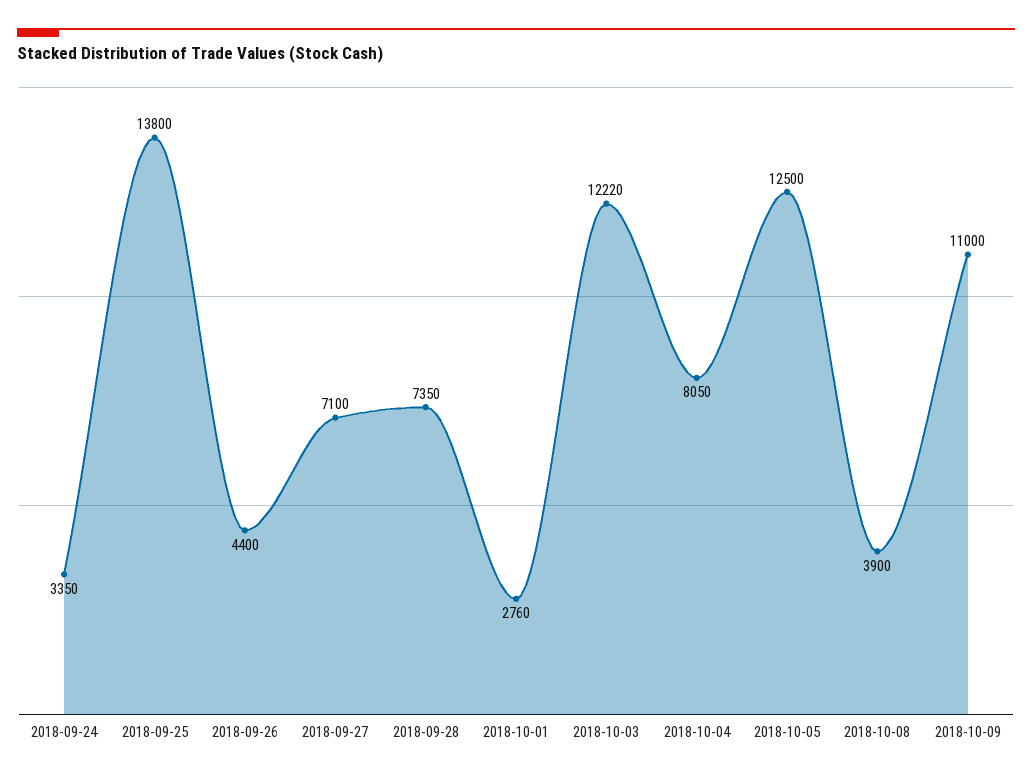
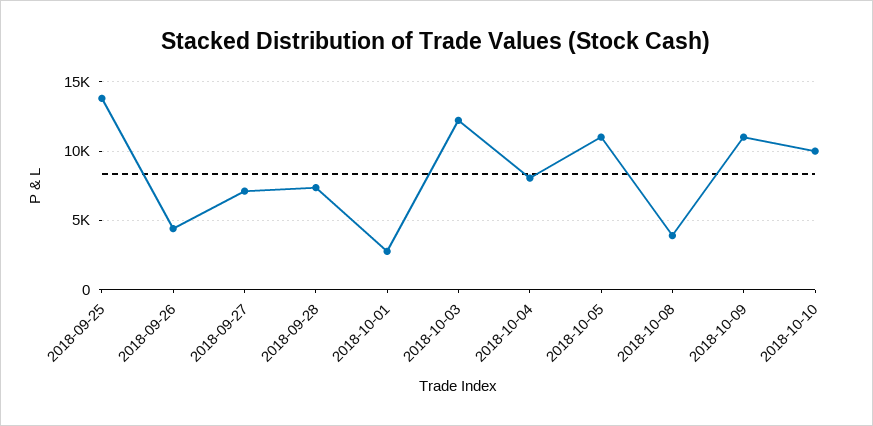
2018-09-24: 3350 -> none
2018-10-05: 12500 -> 11000
2018-10-10: none -> 10000

